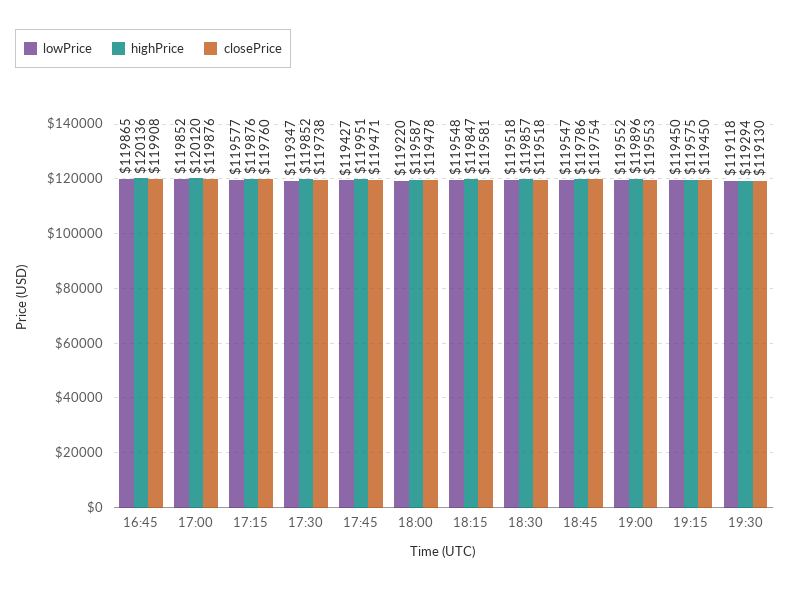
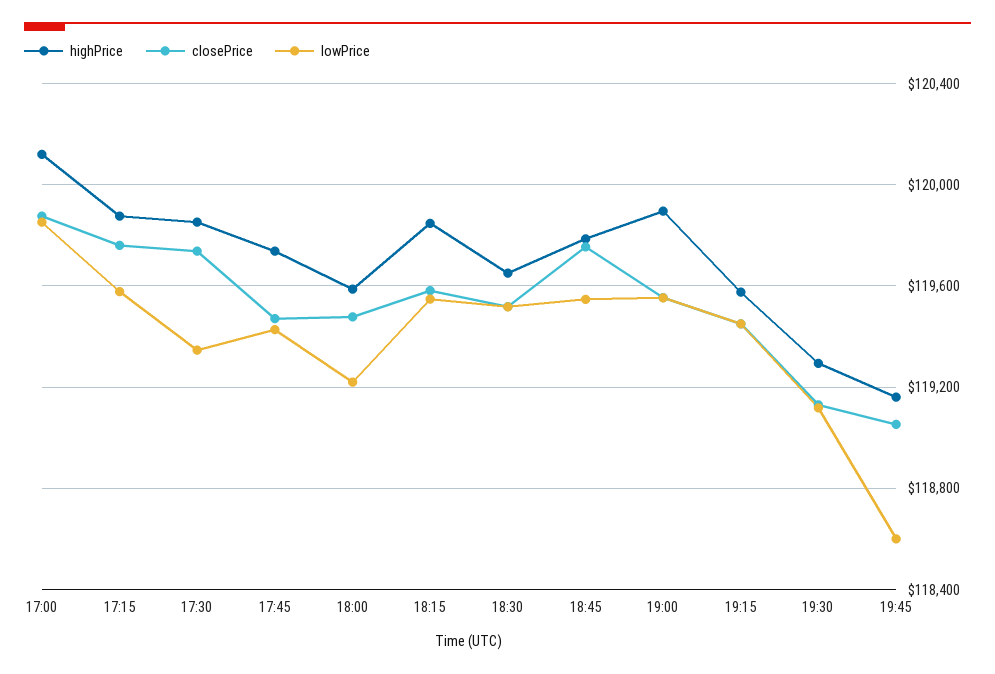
lowPrice, 16:45: 119865 -> none
highPrice, 16:45: 120136 -> none
closePrice, 16:45: 119908 -> none
highPrice, 17:45: 119951 -> 119750
highPrice, 18:30: 119857 -> 119650
highPrice, 19:45: none -> 119150
closePrice, 19:45: none -> 119050
lowPrice, 19:45: none -> 118600

